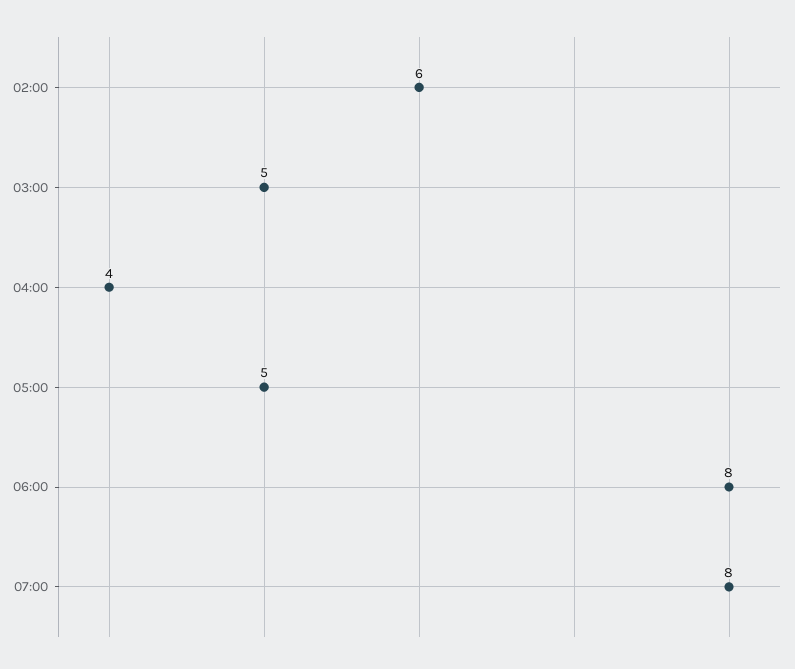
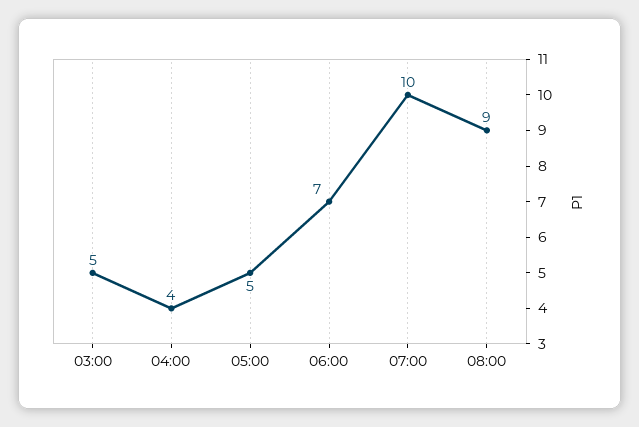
02:00: 6 -> none
06:00: 8 -> 7
07:00: 8 -> 10
08:00: none -> 9

